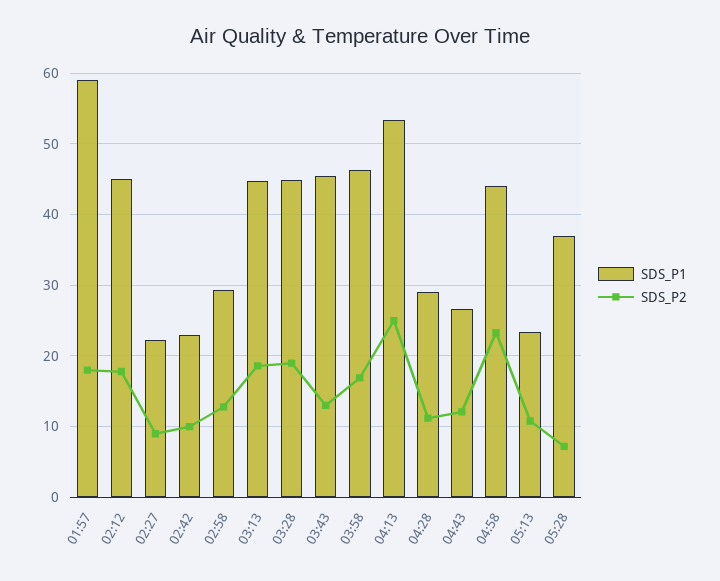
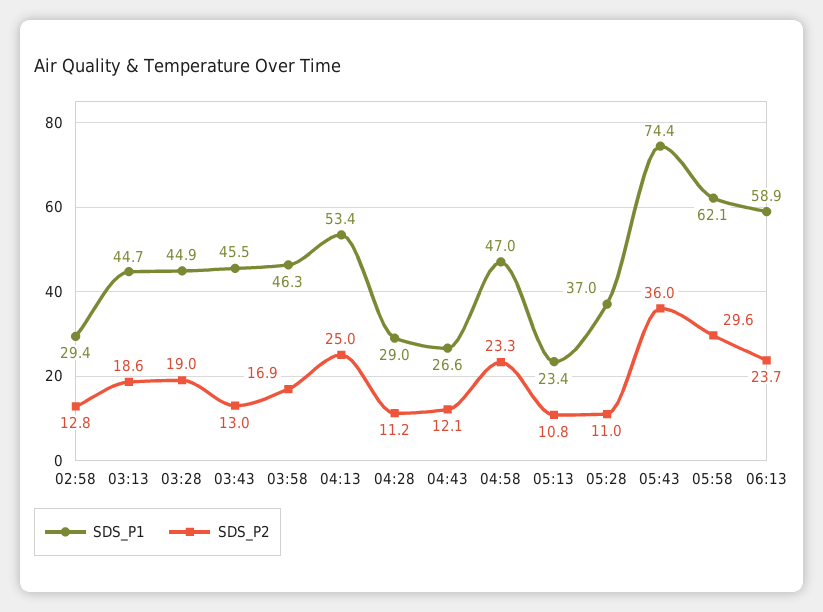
SDS_P1, 01:57: 59 -> none
SDS_P2, 01:57: 18 -> none
SDS_P1, 02:12: 45 -> none
SDS_P2, 02:12: 18 -> none
SDS_P1, 02:27: 22 -> none
SDS_P2, 02:27: 9 -> none
SDS_P1, 02:42: 23 -> none
SDS_P2, 02:42: 10 -> none
SDS_P1, 04:58: 44 -> 47
SDS_P2, 05:28: 7 -> 11
SDS_P1, 05:43: none -> 74.4
SDS_P2, 05:43: none -> 36
SDS_P1, 05:58: none -> 62.1
SDS_P2, 05:58: none -> 29.6
SDS_P1, 06:13: none -> 58.9
SDS_P2, 06:13: none -> 23.7

